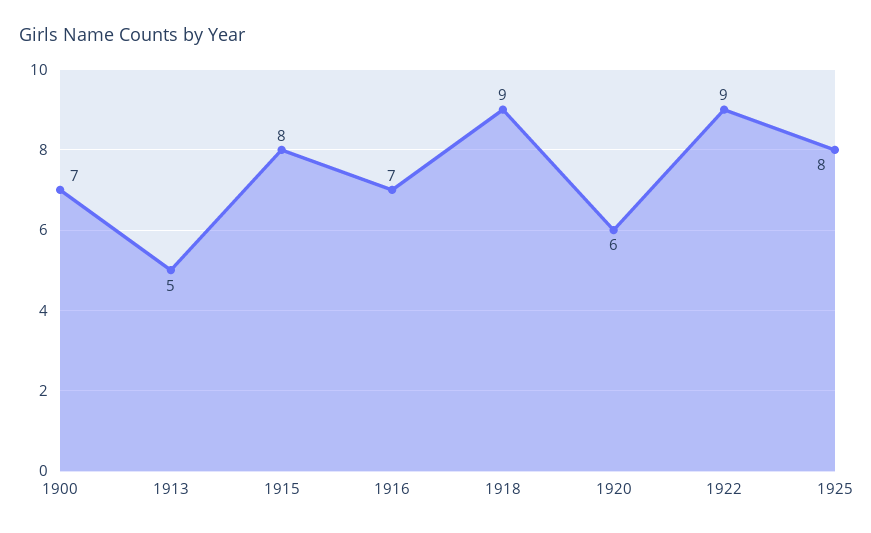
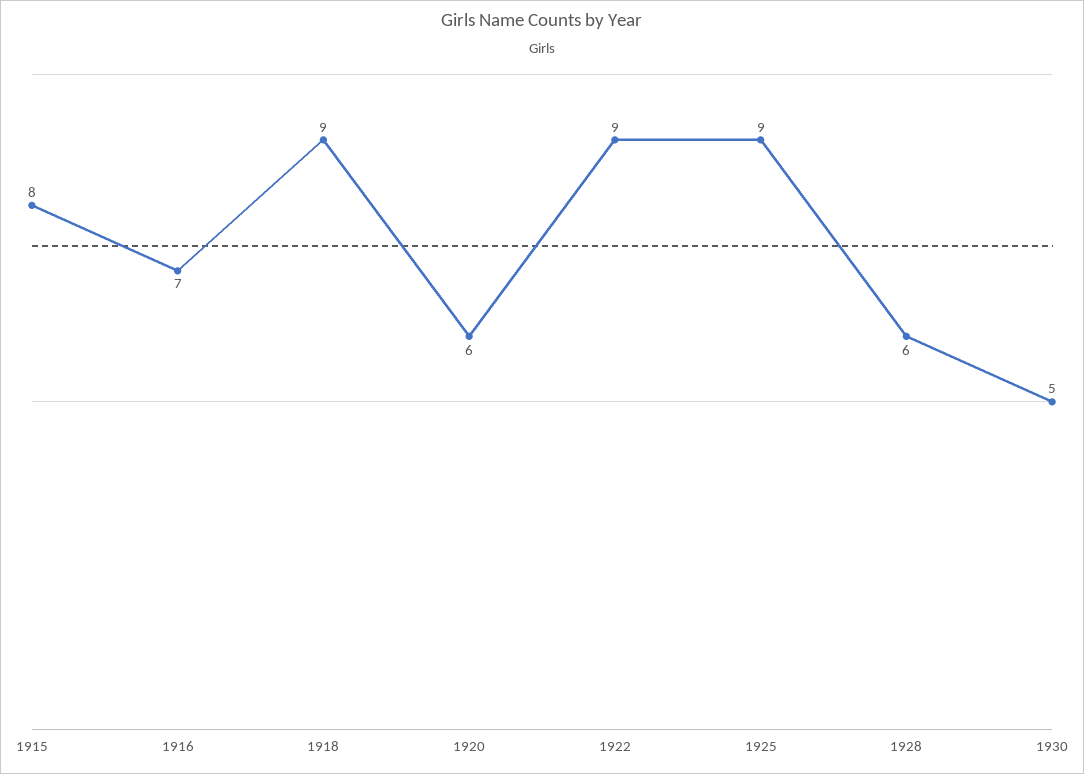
1900: 7 -> none
1913: 5 -> none
1925: 8 -> 9
1928: none -> 6
1930: none -> 5

